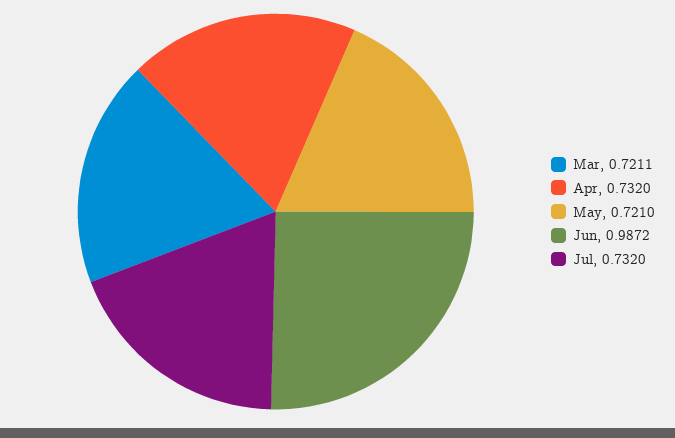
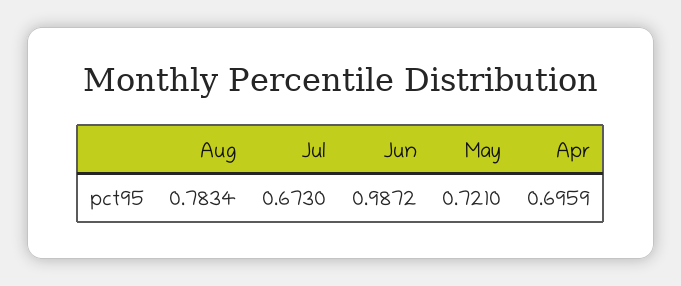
Mar: 0.7211 -> none
Apr: 0.732 -> 0.6959
Jul: 0.732 -> 0.673
Aug: none -> 0.7834

